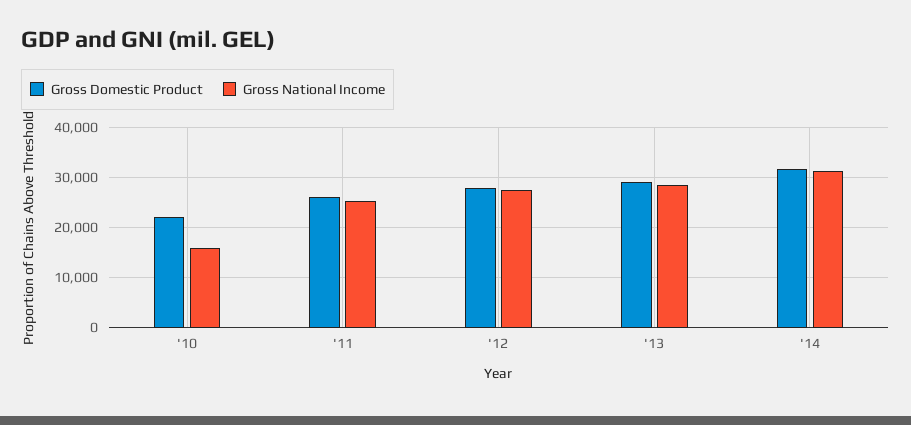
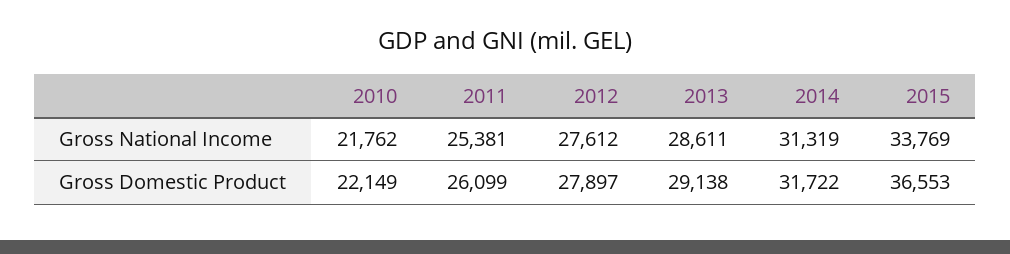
Gross National Income, '10: 16000 -> 21762
Gross National Income, 2015: none -> 33769
Gross Domestic Product, 2015: none -> 36553

